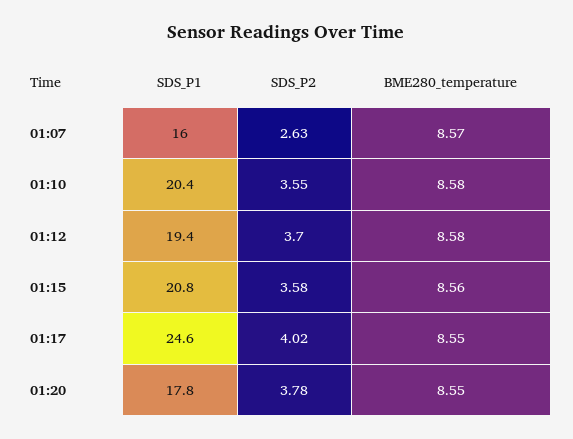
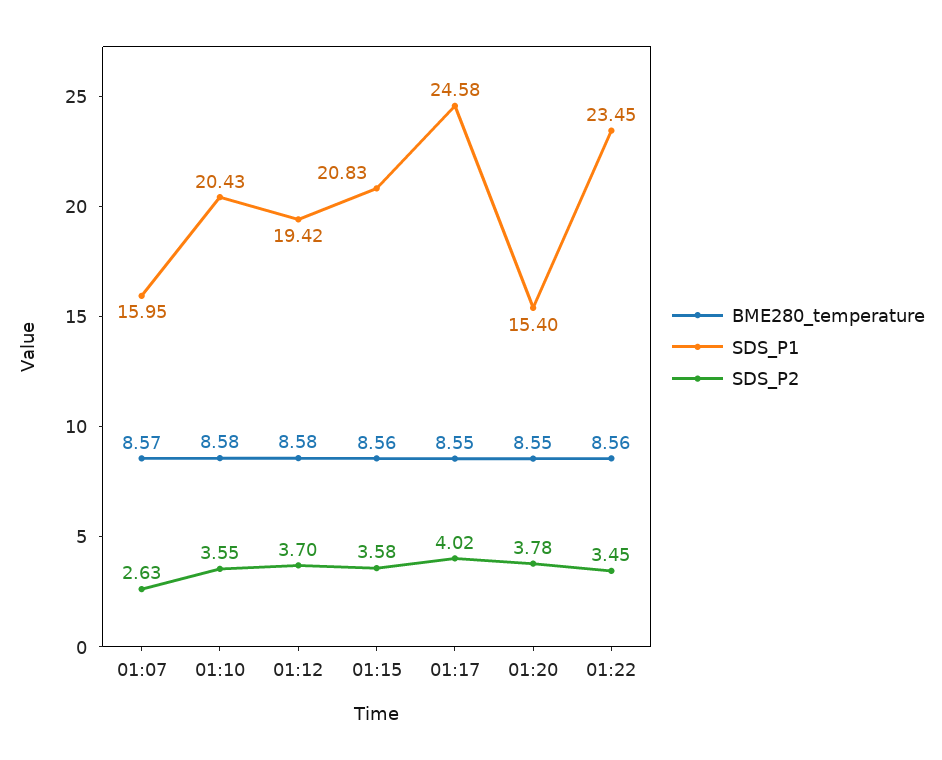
SDS_P1, 01:20: 17.8 -> 15.4
BME280_temperature, 01:22: none -> 8.56
SDS_P1, 01:22: none -> 23.45
SDS_P2, 01:22: none -> 3.45

